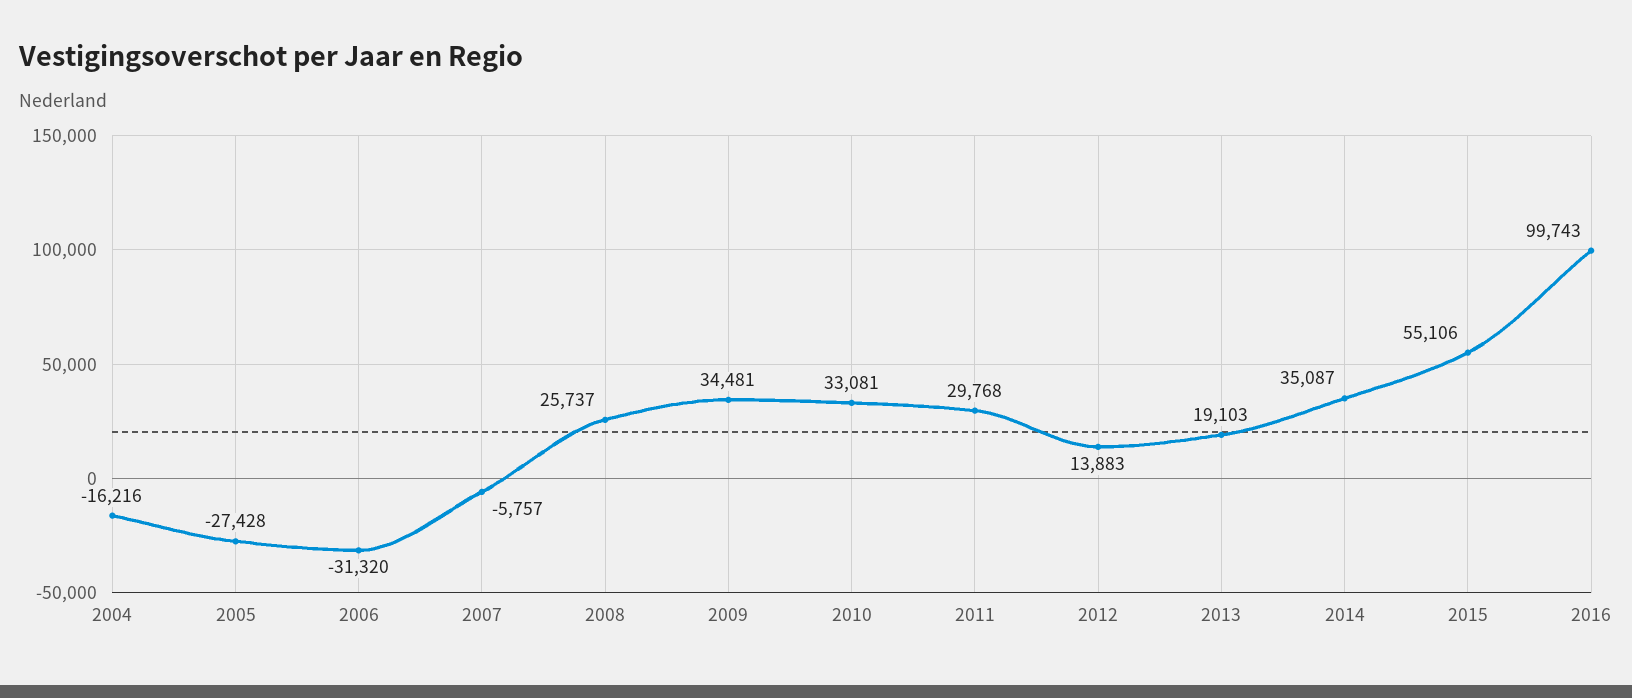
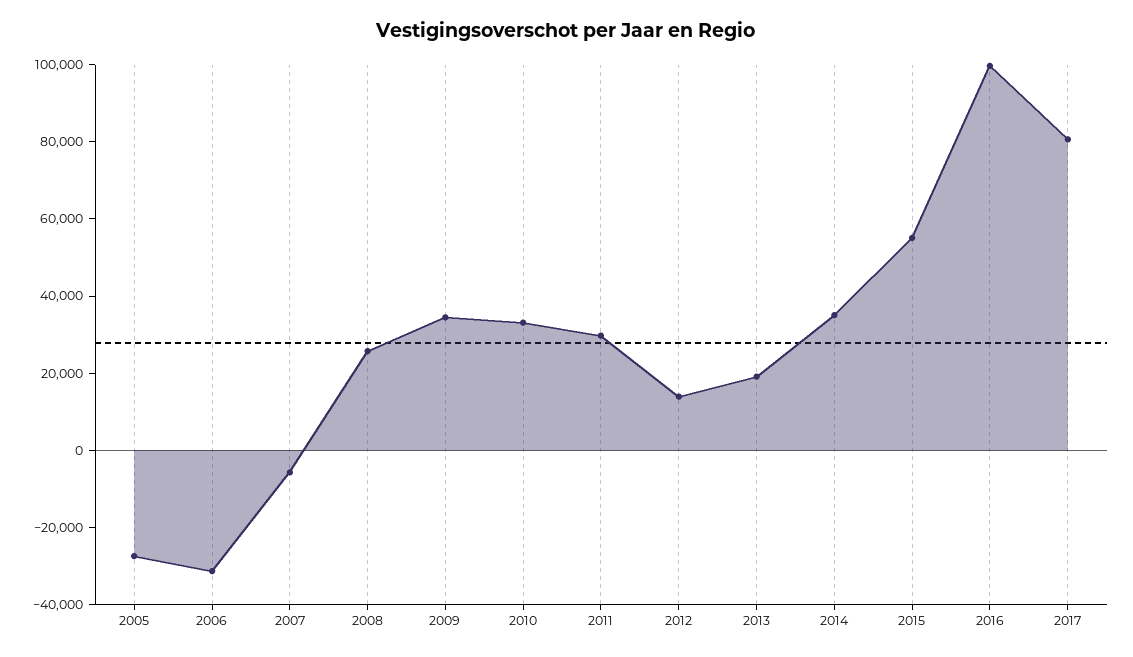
2004: -16216 -> none
2017: none -> 80000

